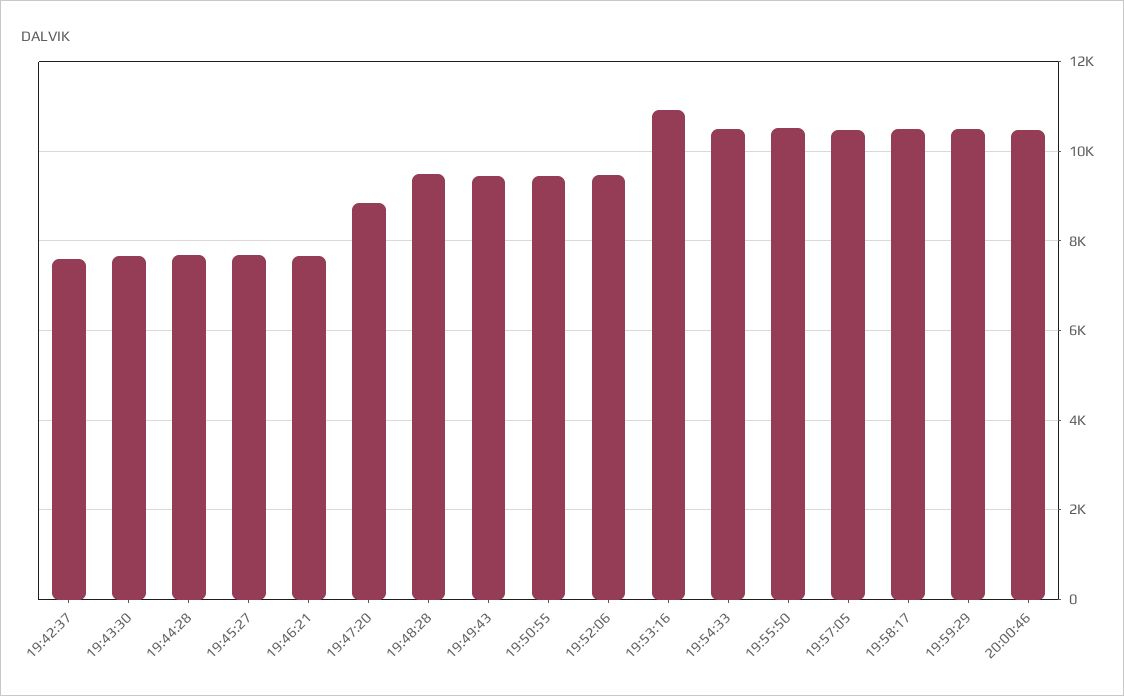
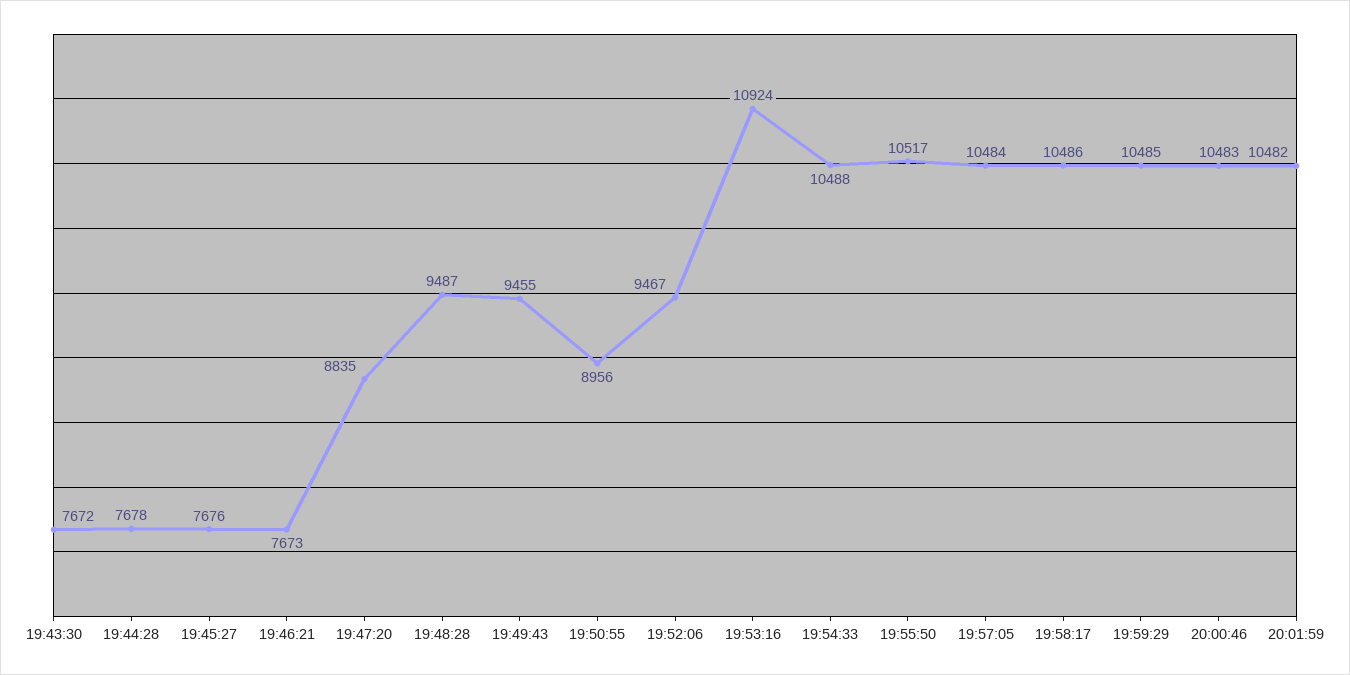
19:42:37: 7600 -> none
19:50:55: 9400 -> 8956
20:01:59: none -> 10482

